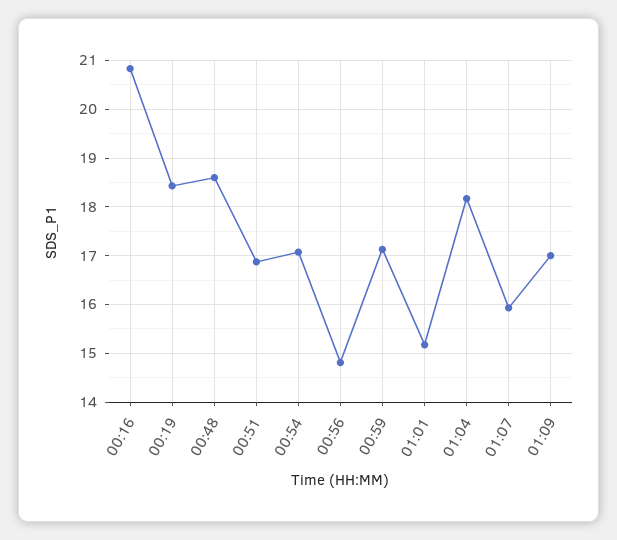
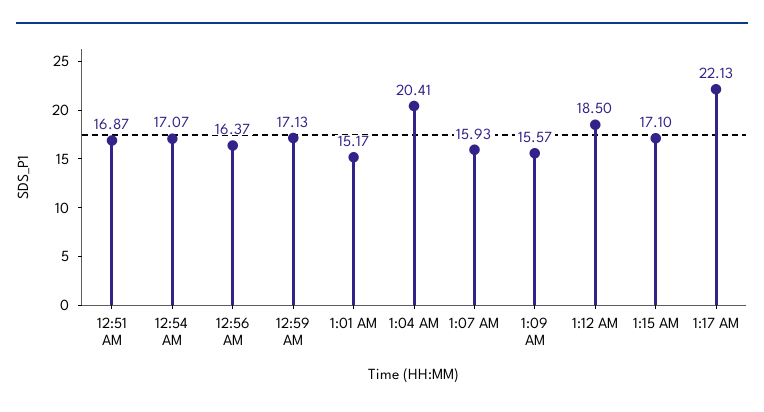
00:16: 20.8 -> none
00:19: 18.4 -> none
00:48: 18.6 -> none
00:56: 14.8 -> 16.37
01:04: 18.2 -> 20.41
01:09: 17 -> 15.57
1:12 AM: none -> 18.5
1:15 AM: none -> 17.1
1:17 AM: none -> 22.13

